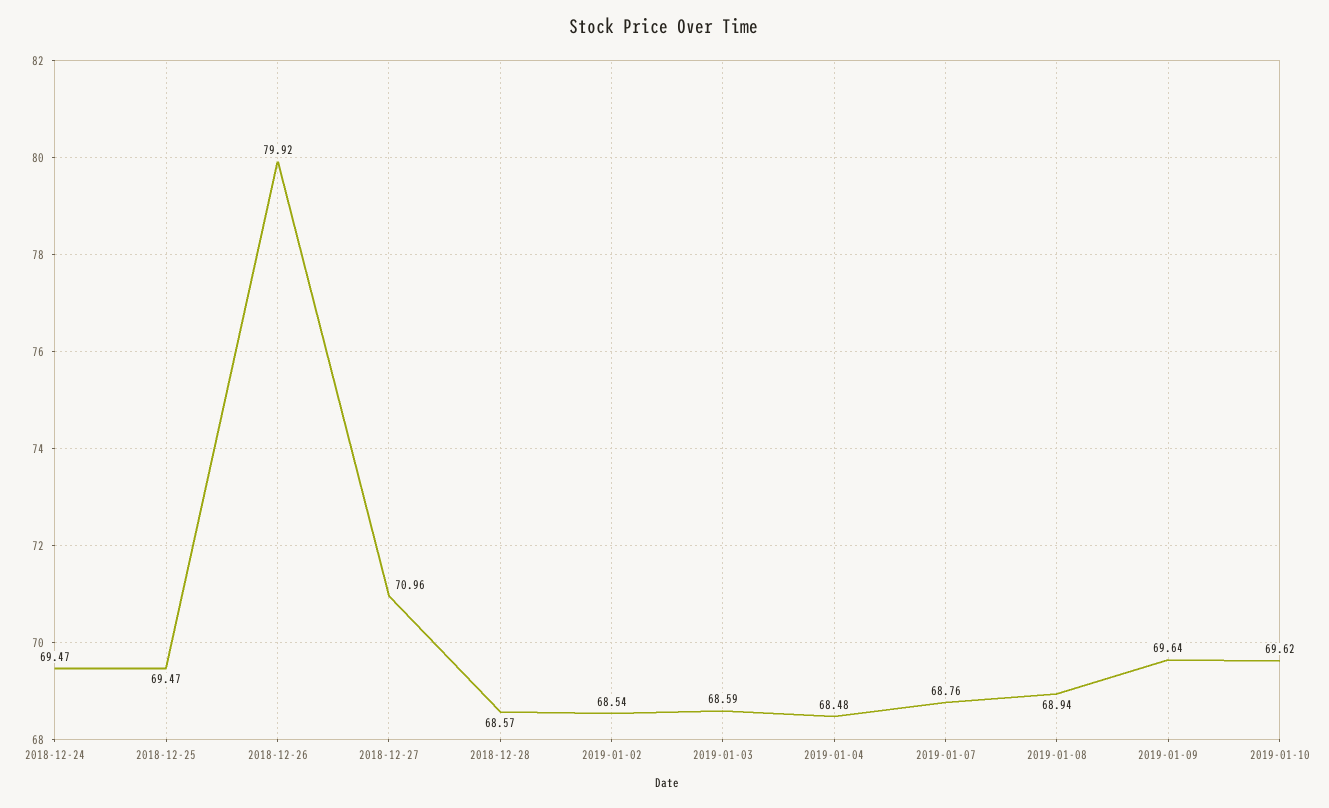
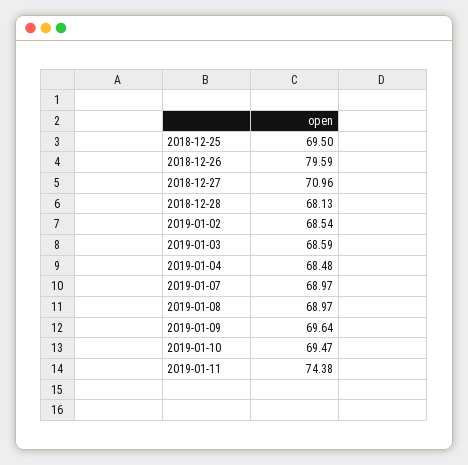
2018-12-24: 69.47 -> none
2018-12-25: 69.47 -> 69.5
2018-12-26: 79.92 -> 79.59
2018-12-28: 68.57 -> 68.13
2019-01-07: 68.76 -> 68.97
2019-01-08: 68.94 -> 68.97
2019-01-10: 69.62 -> 69.47
2019-01-11: none -> 74.38

